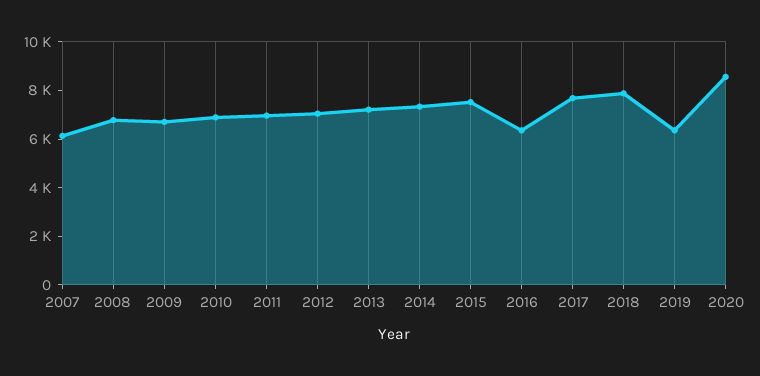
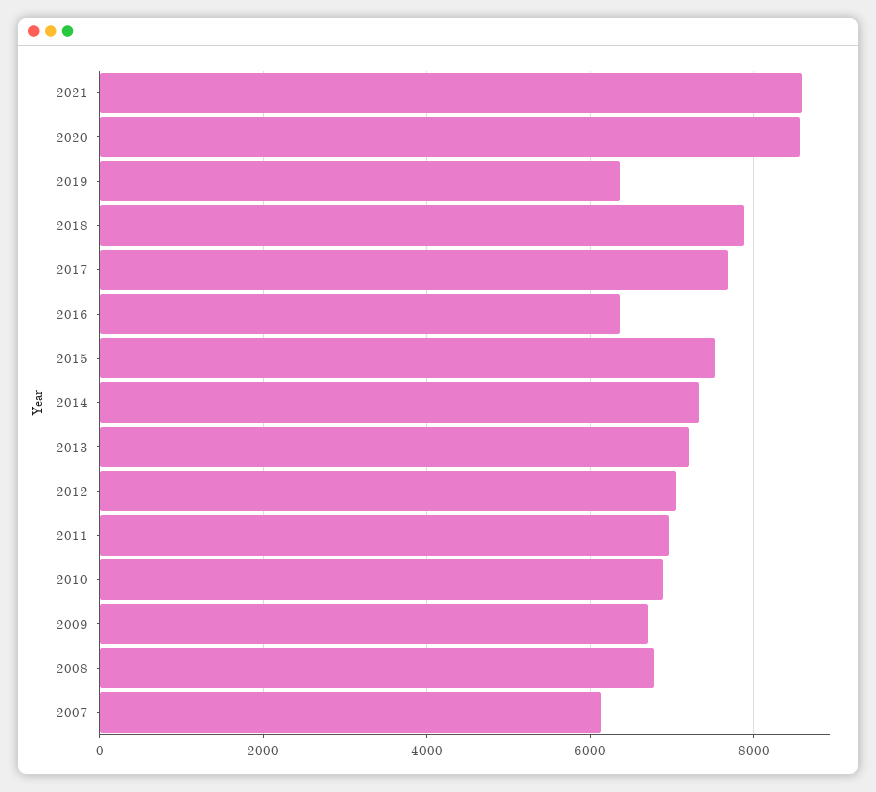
2021: none -> 8600

